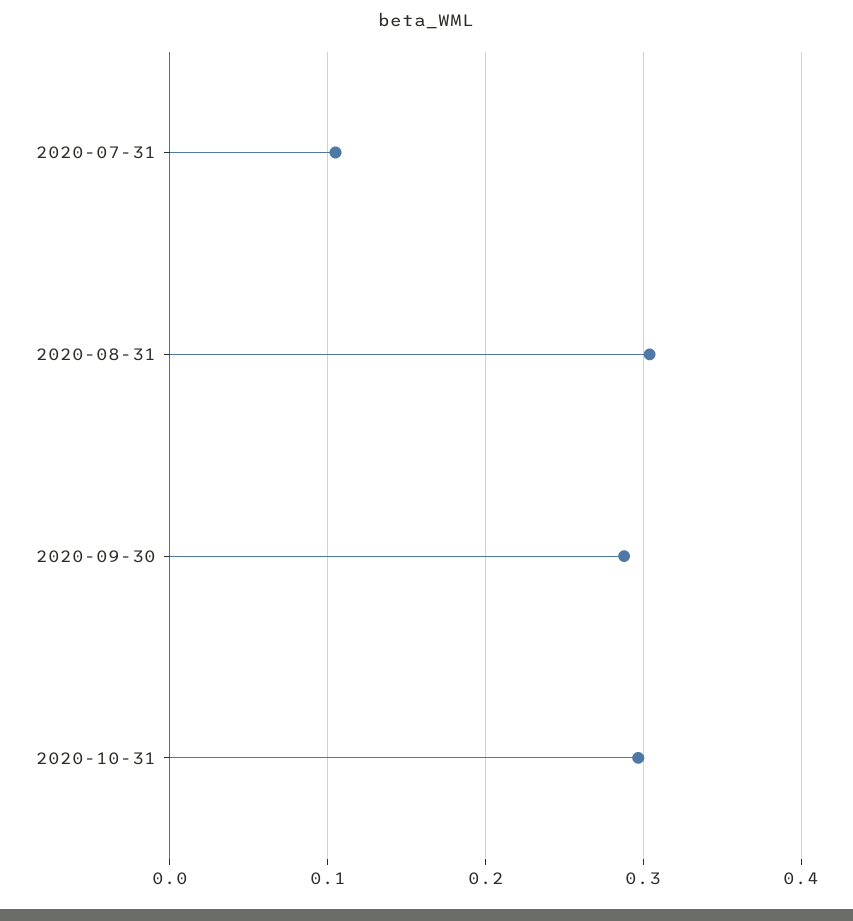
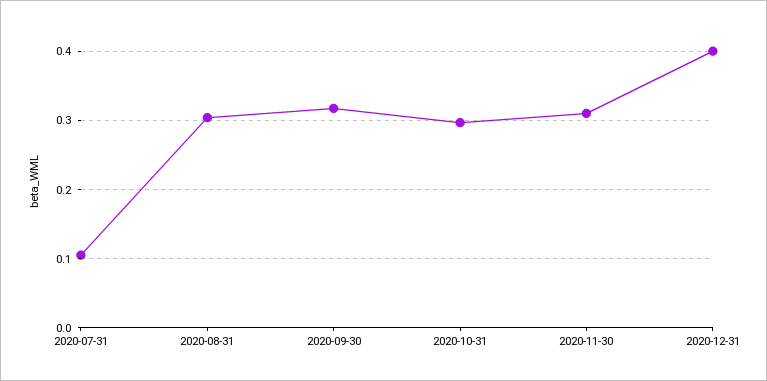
2020-09-30: 0.29 -> 0.32
2020-11-30: none -> 0.31
2020-12-31: none -> 0.4

